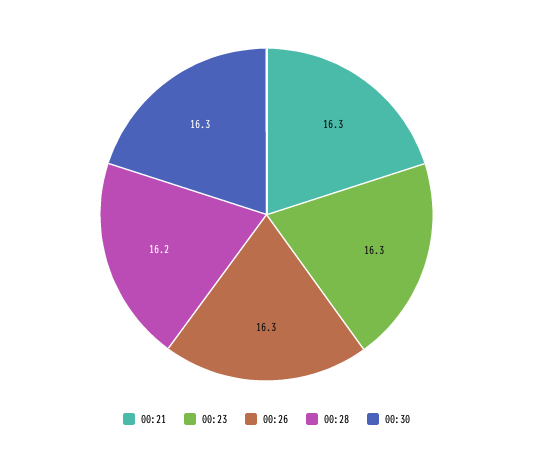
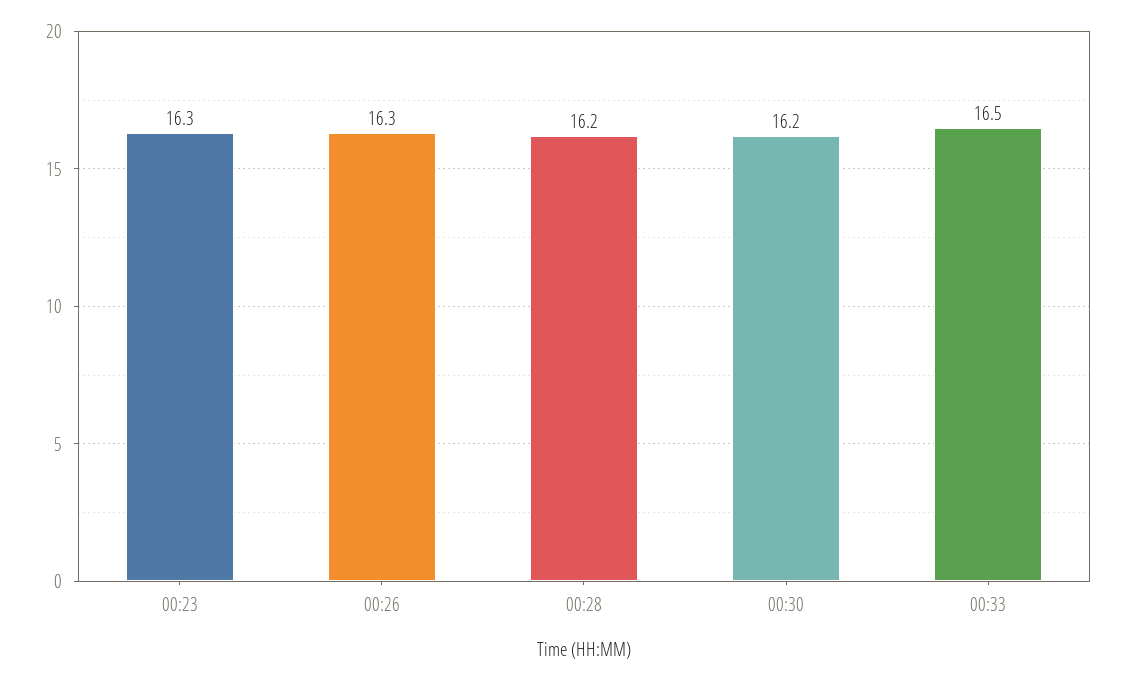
00:21: 16.3 -> none
00:30: 16.3 -> 16.2
00:33: none -> 16.5

